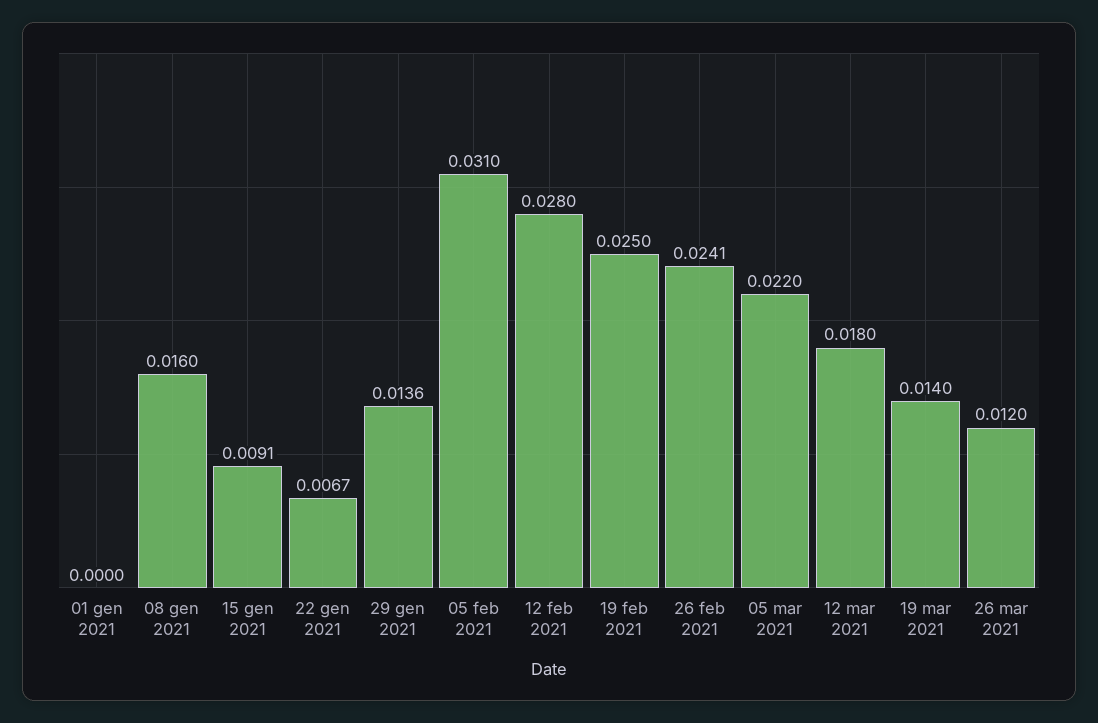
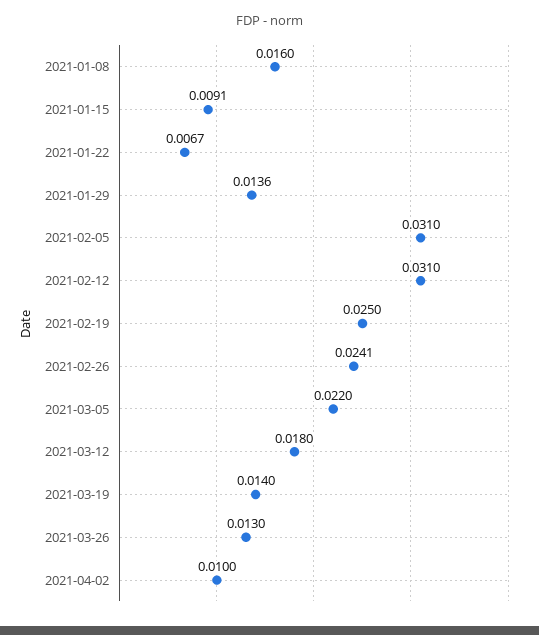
01 gen 2021: 0 -> none
12 feb 2021: 0.028 -> 0.031
26 mar 2021: 0.012 -> 0.013
2021-04-02: none -> 0.01

